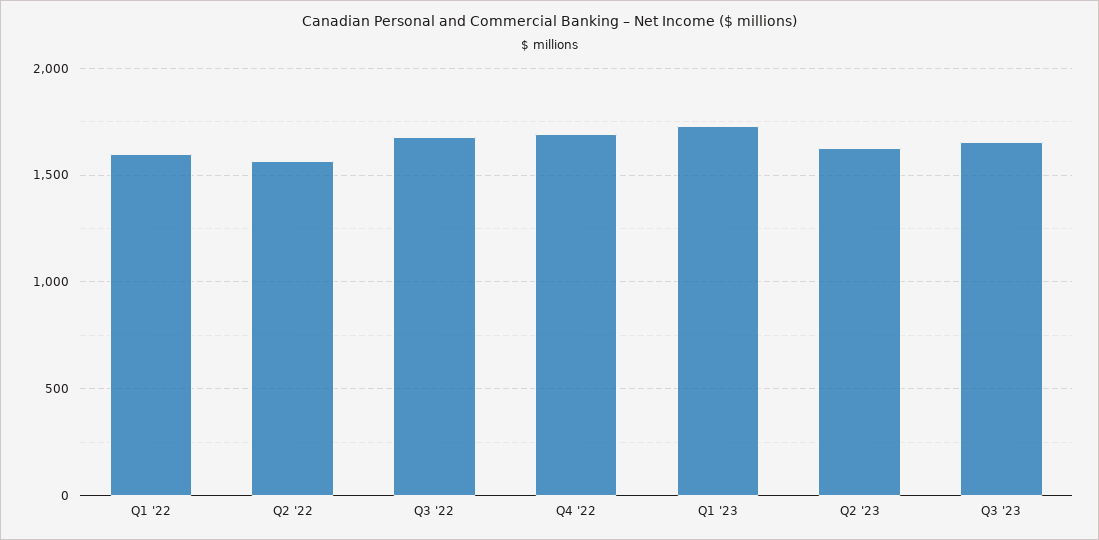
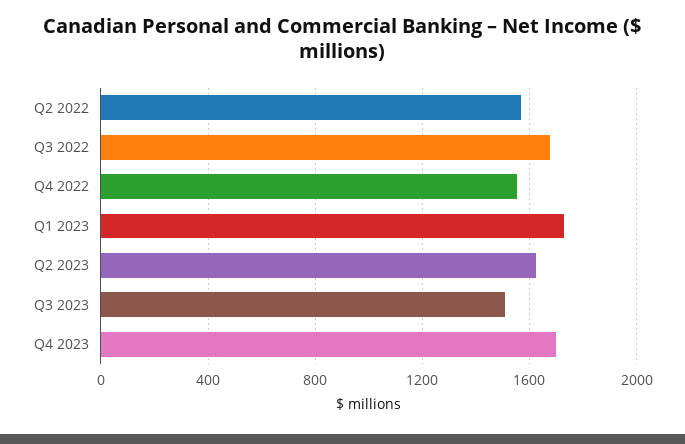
Q1 '22: 1600 -> none
Q4 '22: 1700 -> 1550
Q3 '23: 1650 -> 1500
Q4 2023: none -> 1700

